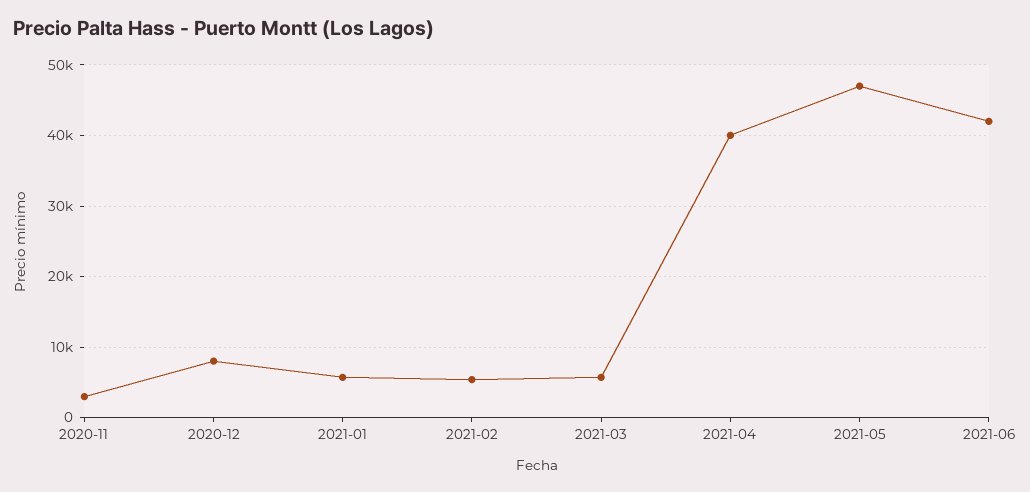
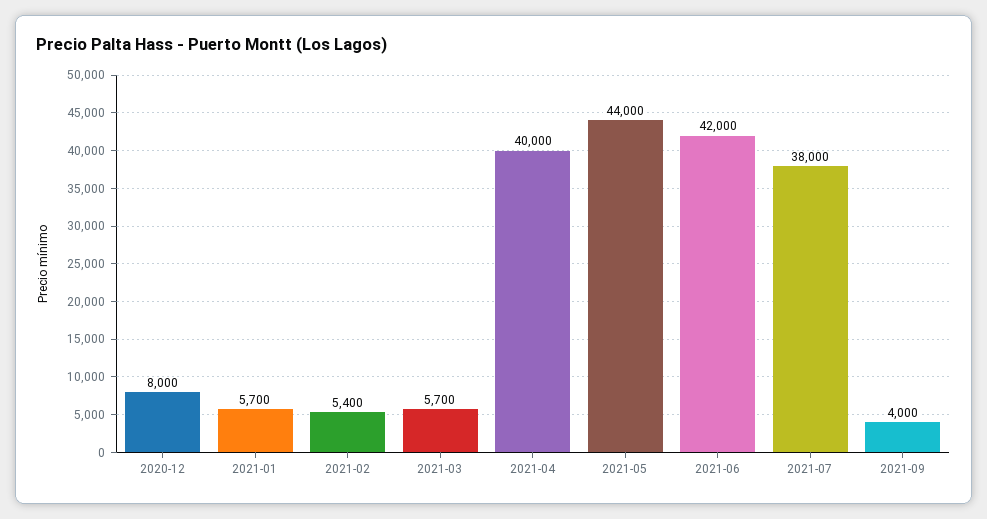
2020-11: 3000 -> none
2021-05: 47000 -> 44000
2021-07: none -> 38000
2021-09: none -> 4000

